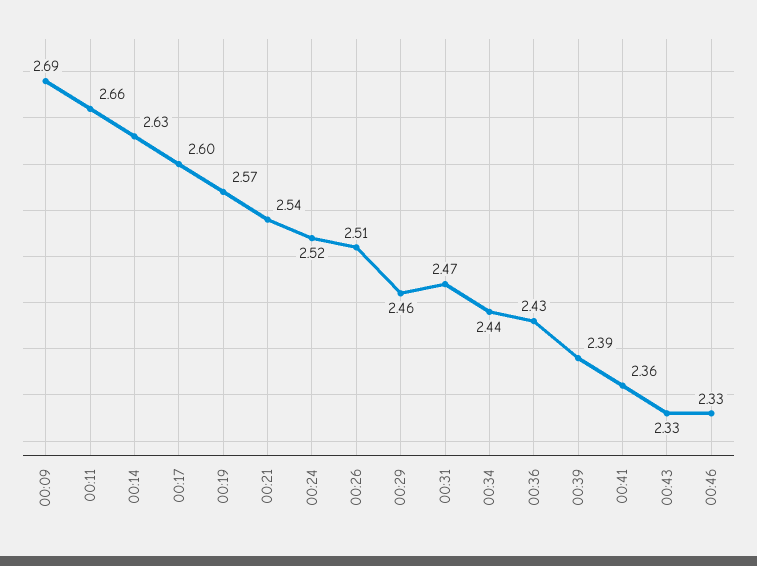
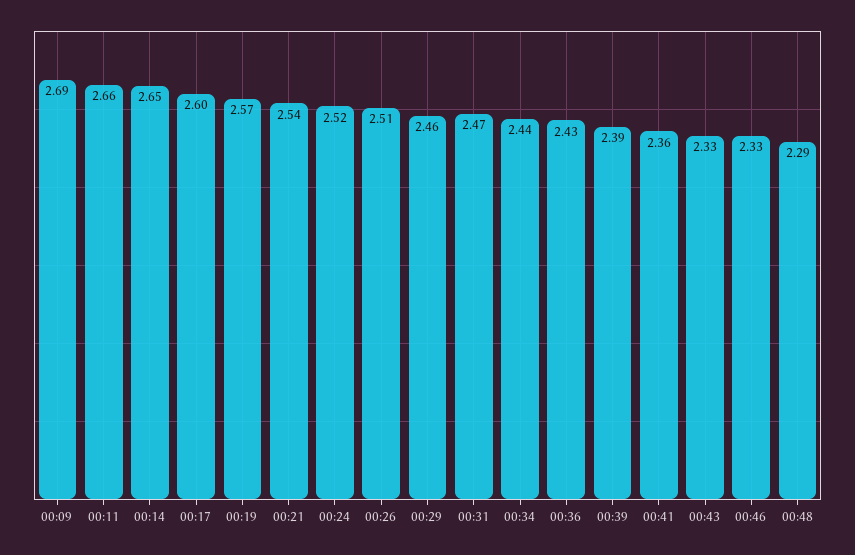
00:14: 2.63 -> 2.65
00:48: none -> 2.29

